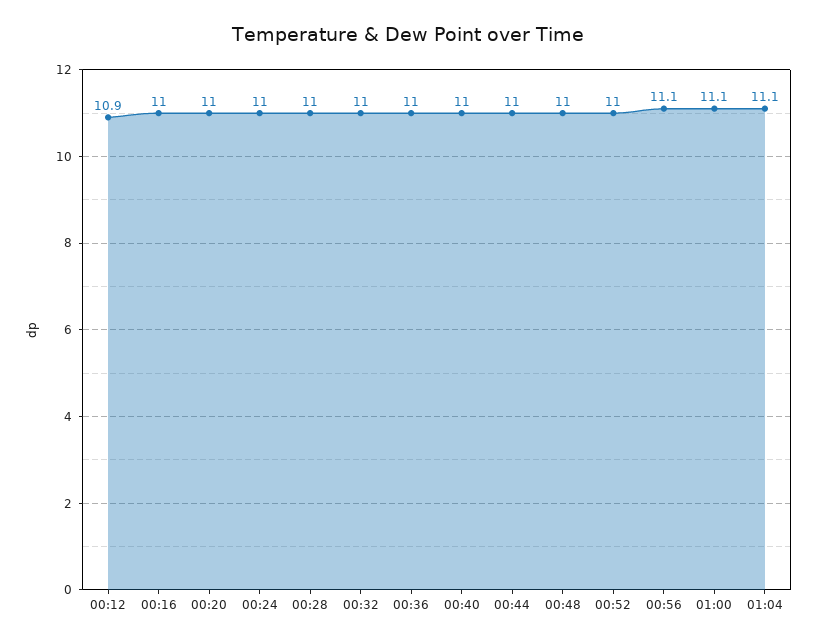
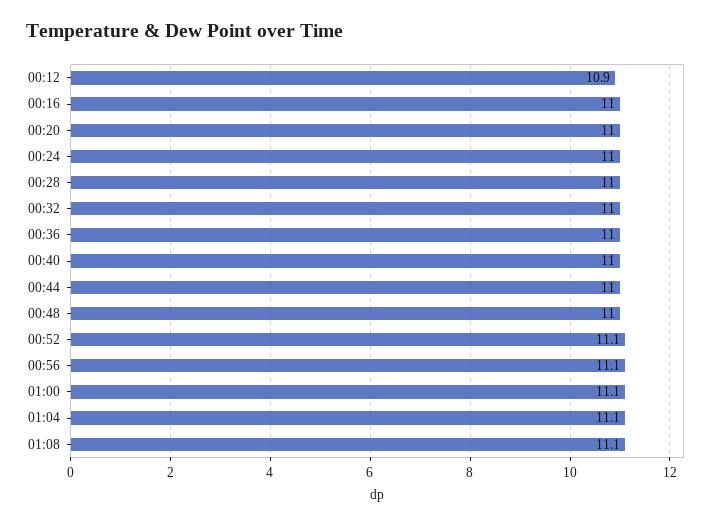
00:52: 11 -> 11.1
01:08: none -> 11.1

